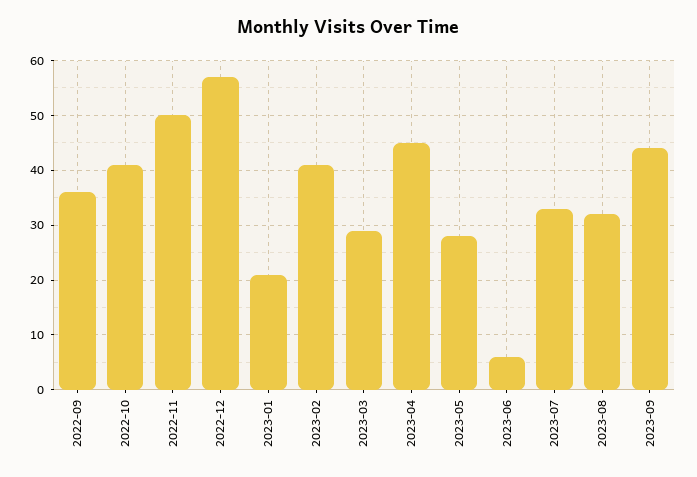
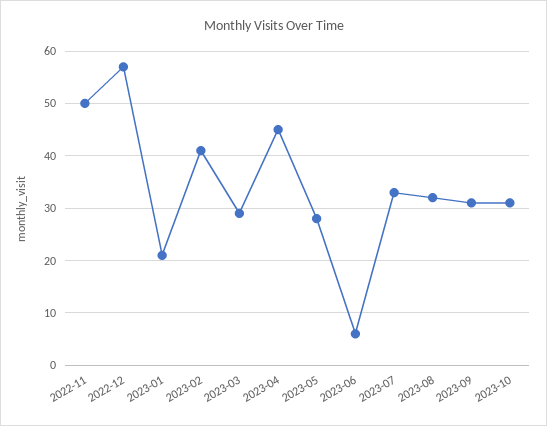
2022-09: 35 -> none
2022-10: 40 -> none
2023-09: 45 -> 30
2023-10: none -> 30

